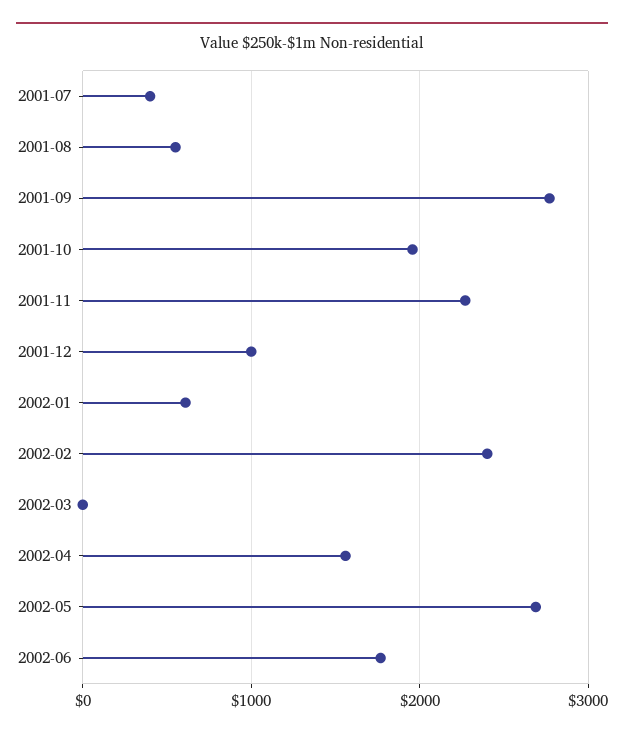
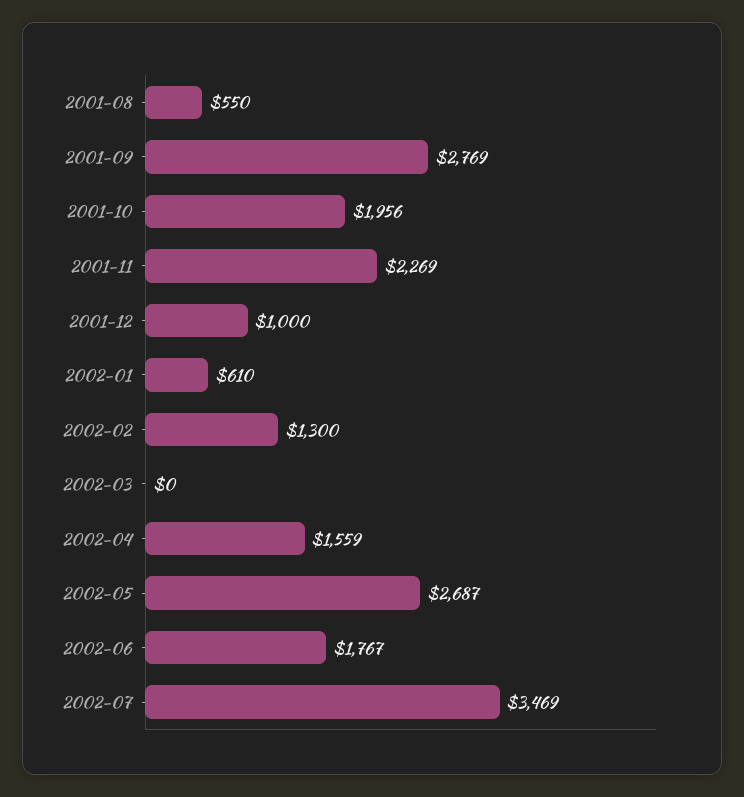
2001-07: 400 -> none
2002-02: 2400 -> 1300
2002-07: none -> 3469

